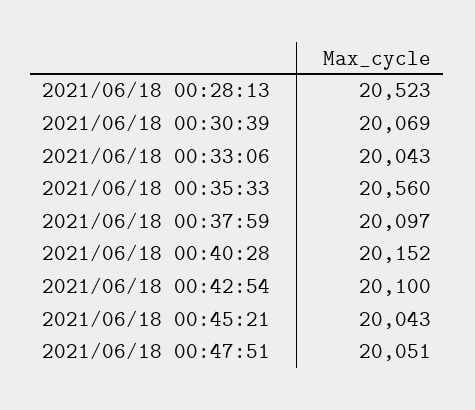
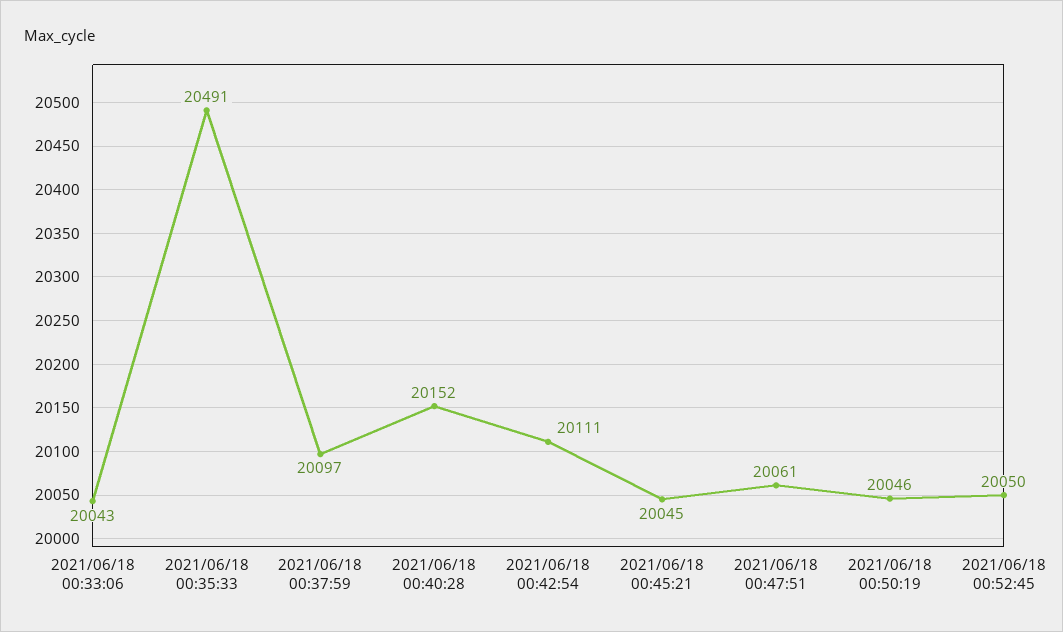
2021/06/18 00:28:13: 20523 -> none
2021/06/18 00:30:39: 20069 -> none
2021/06/18 00:35:33: 20560 -> 20491
2021/06/18 00:42:54: 20100 -> 20111
2021/06/18 00:45:21: 20043 -> 20045
2021/06/18 00:47:51: 20051 -> 20061
2021/06/18 00:50:19: none -> 20046
2021/06/18 00:52:45: none -> 20050

